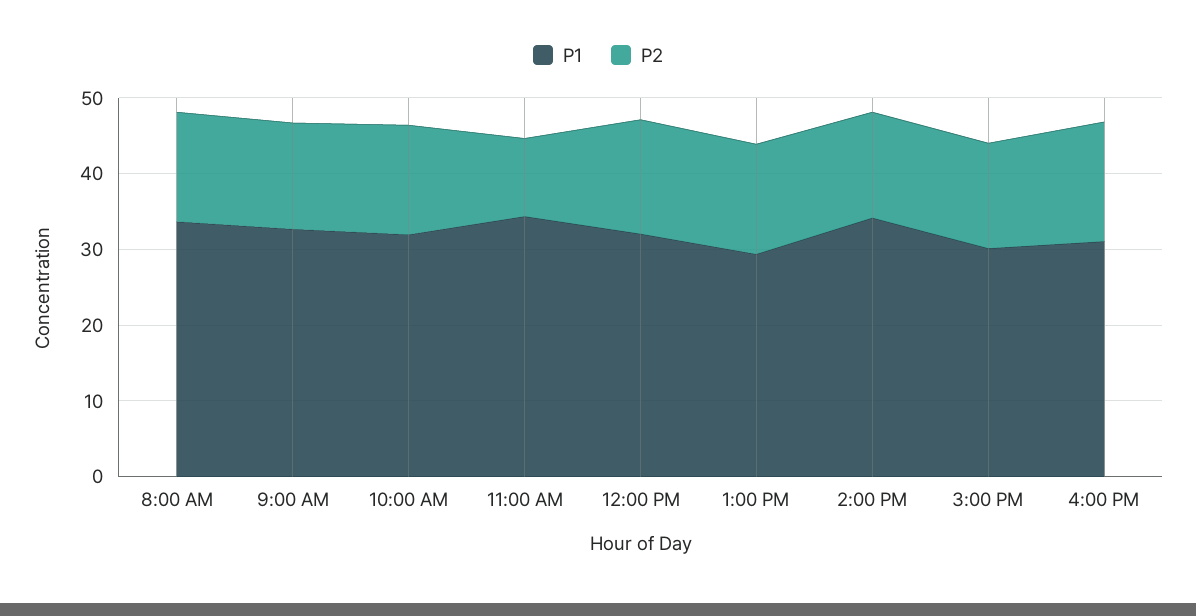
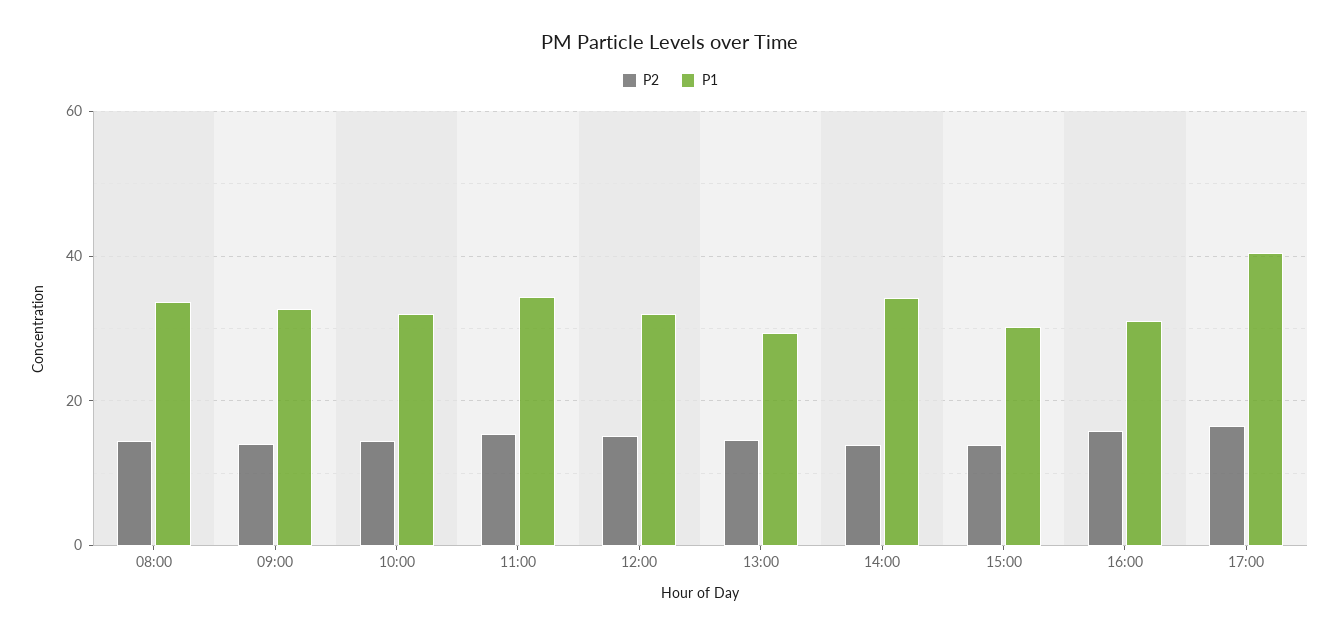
P2, 11:00 AM: 10 -> 16
P2, 17:00: none -> 16
P1, 17:00: none -> 40

